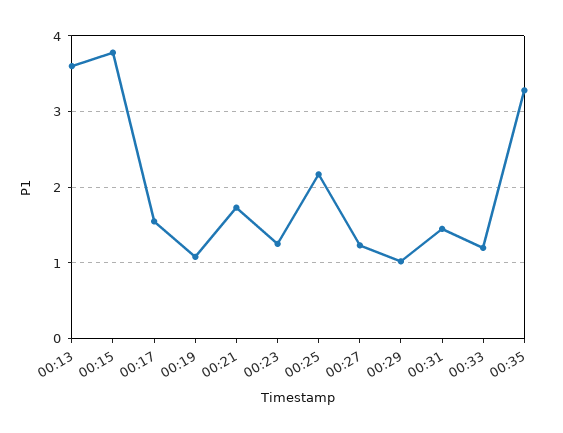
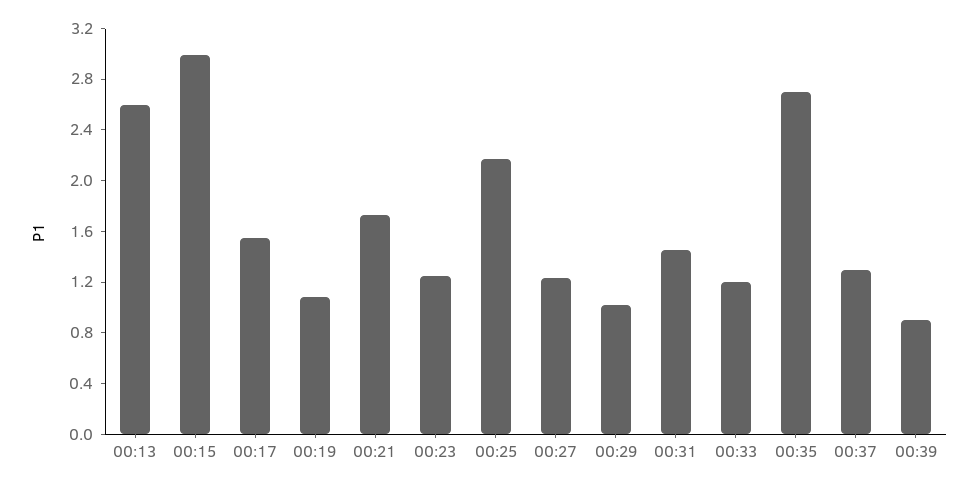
00:13: 3.6 -> 2.6
00:15: 3.8 -> 3
00:35: 3.3 -> 2.7
00:37: none -> 1.3
00:39: none -> 0.9

